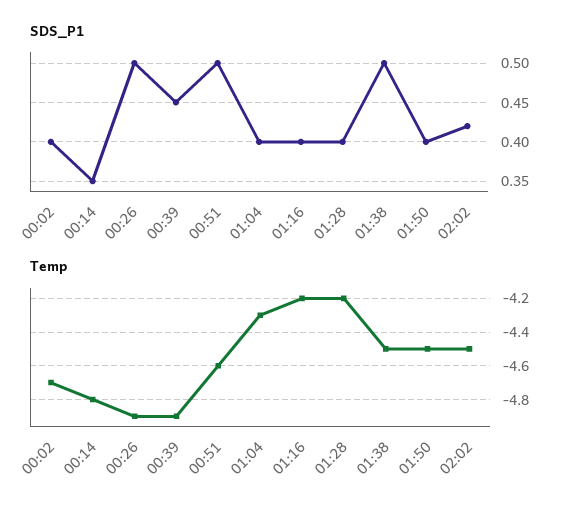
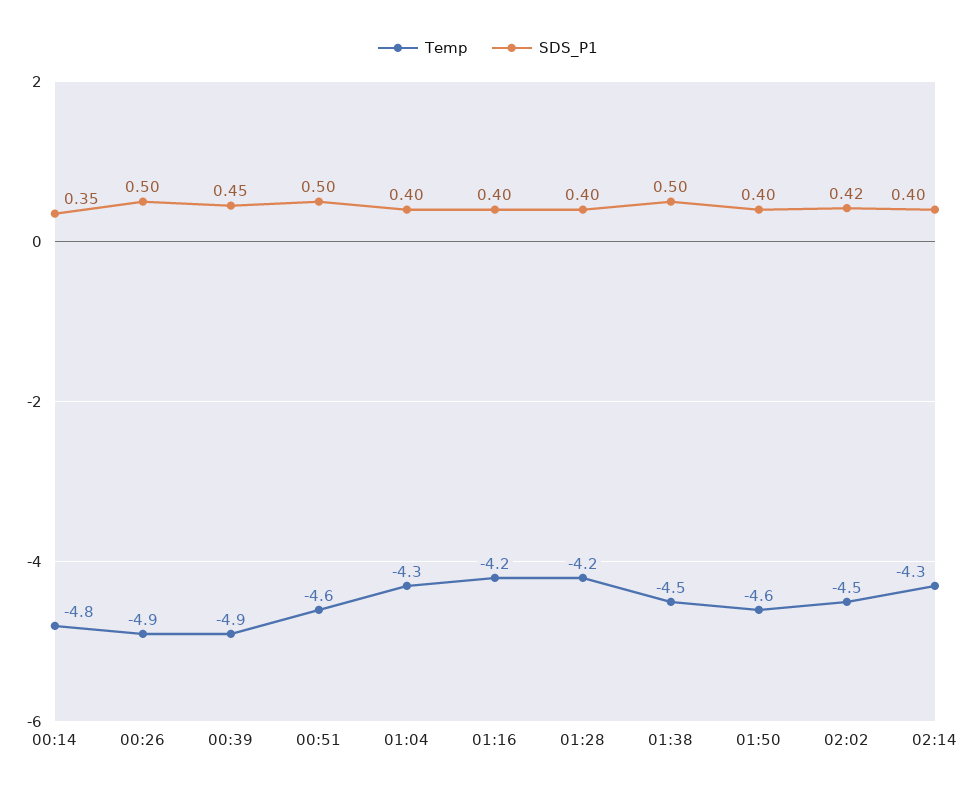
SDS_P1, 00:02: 0.4 -> none
Temp, 00:02: -4.7 -> none
Temp, 01:50: -4.5 -> -4.6
Temp, 02:14: none -> -4.3
SDS_P1, 02:14: none -> 0.4

